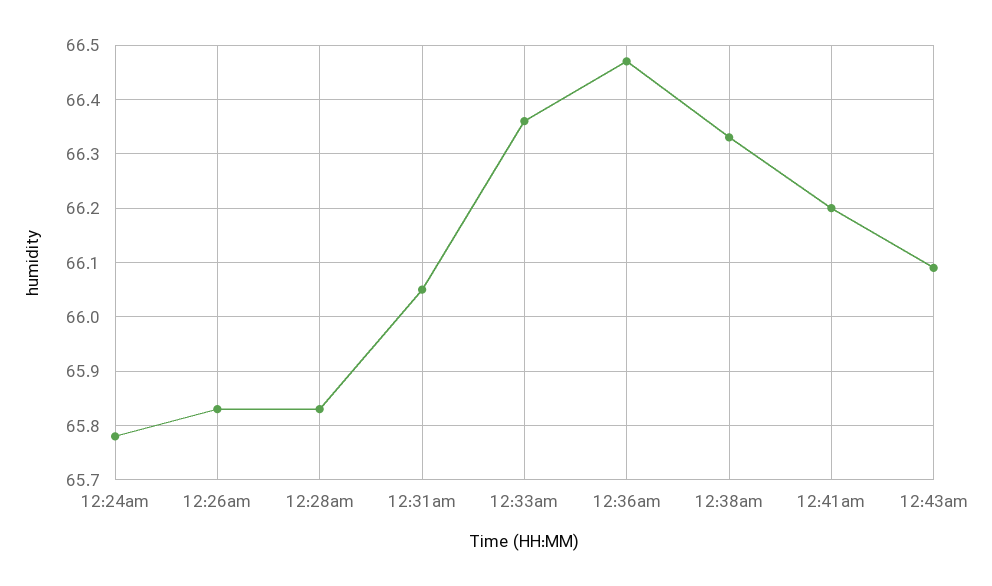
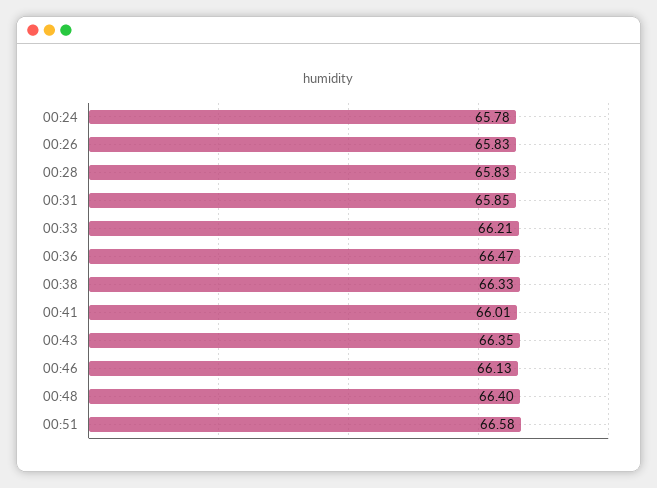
12:31am: 66.05 -> 65.85
12:33am: 66.35 -> 66.21
12:41am: 66.2 -> 66.01
12:43am: 66.1 -> 66.35
00:46: none -> 66.13
00:48: none -> 66.4
00:51: none -> 66.58

